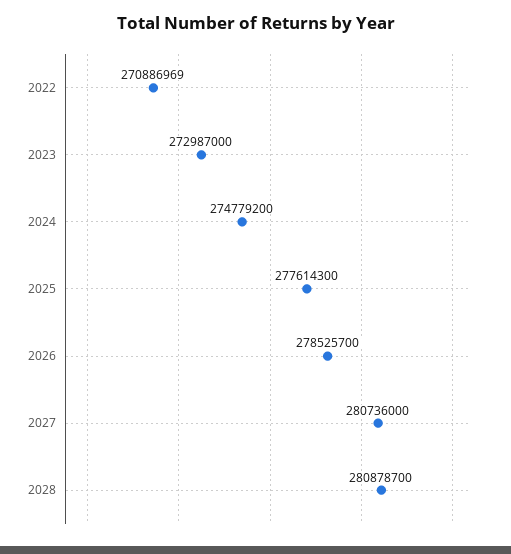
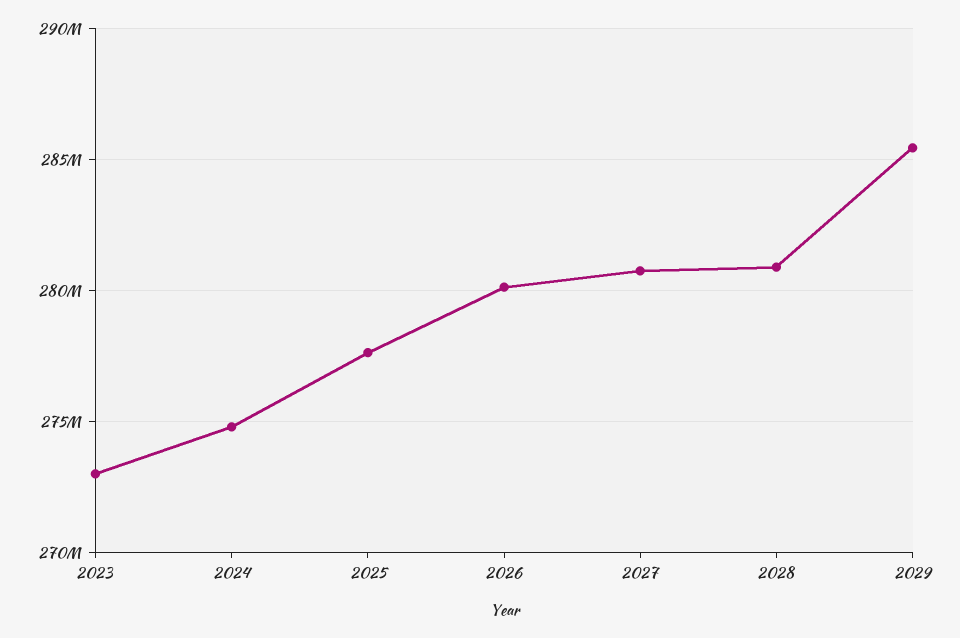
2022: 270886969 -> none
2026: 278525700 -> 280000000
2029: none -> 285500000

